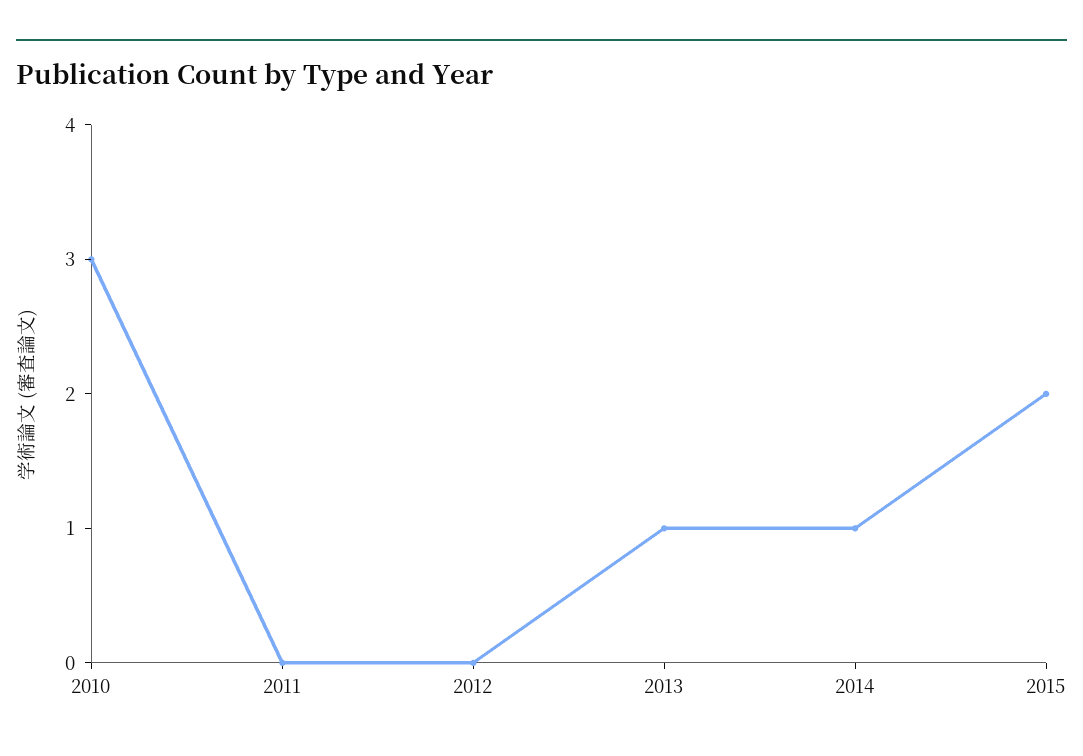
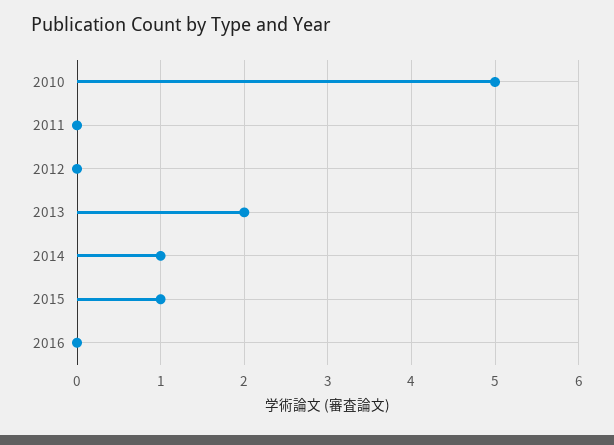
2010: 3 -> 5
2013: 1 -> 2
2015: 2 -> 1
2016: none -> 0

